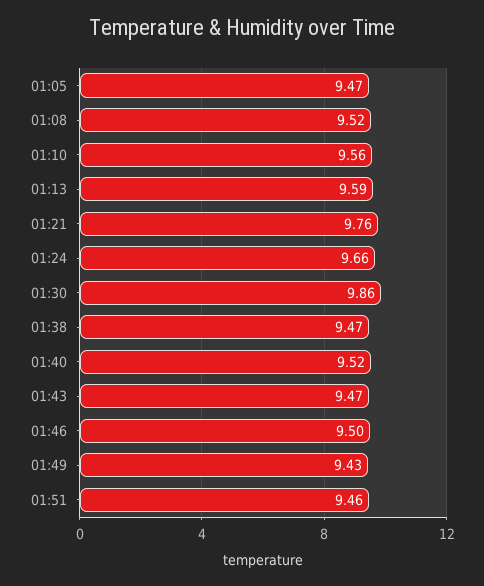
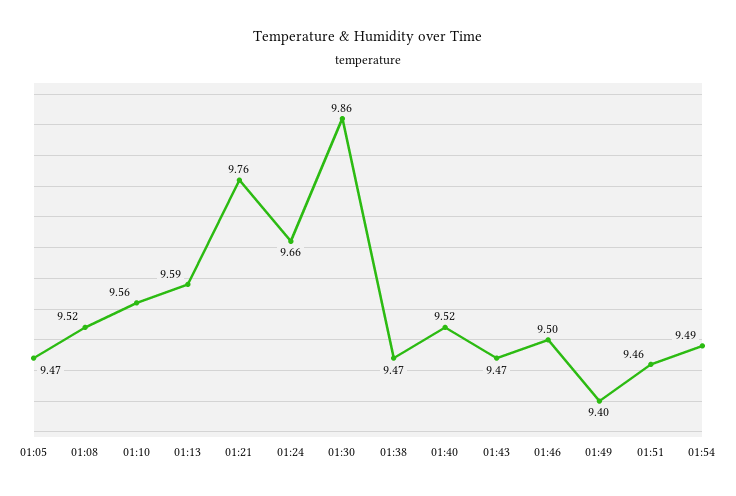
01:49: 9.43 -> 9.4
01:54: none -> 9.49

